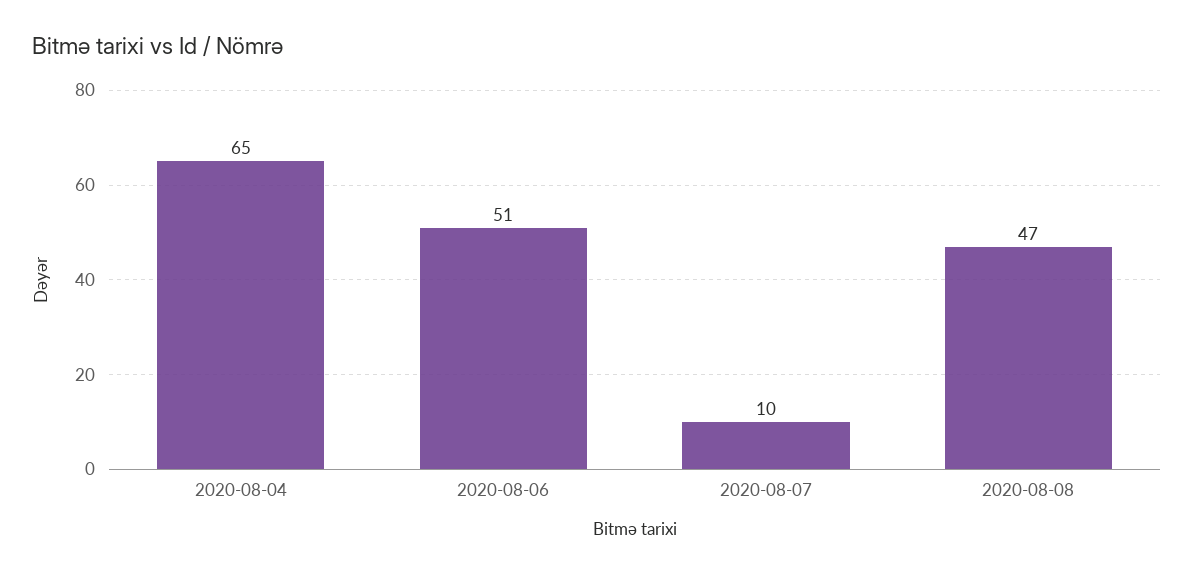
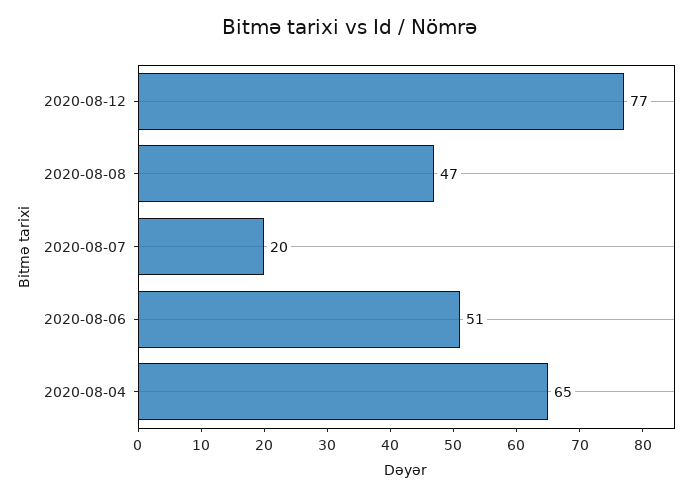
2020-08-07: 10 -> 20
2020-08-12: none -> 77

